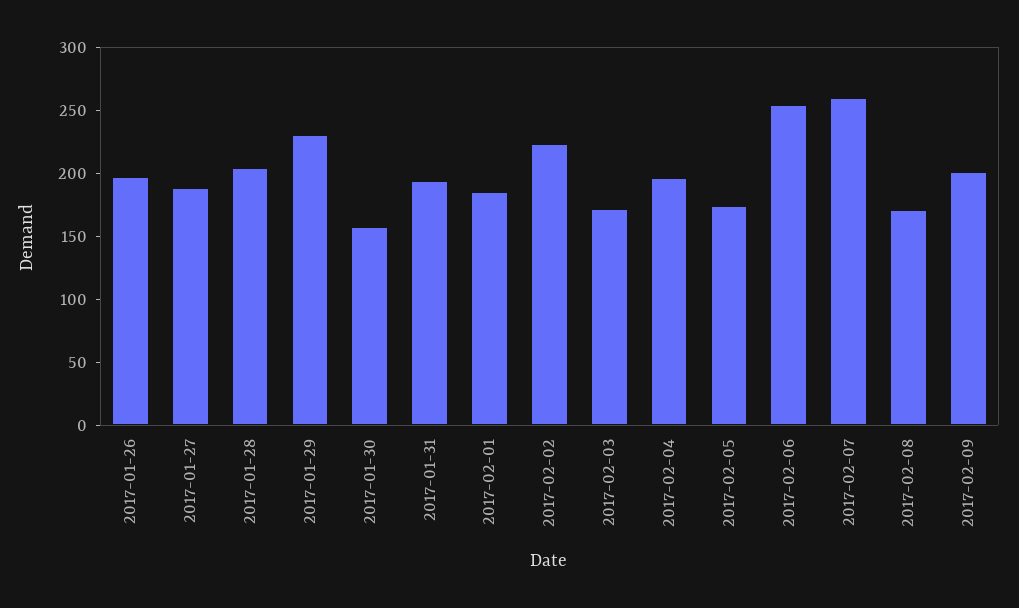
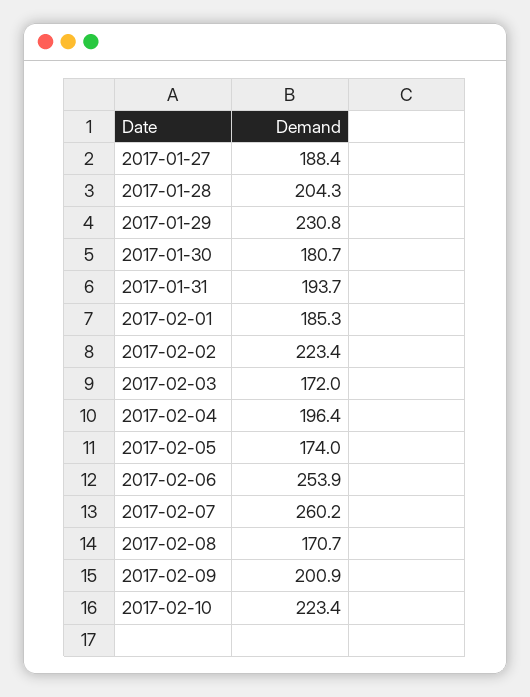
2017-01-26: 200 -> none
2017-01-30: 160 -> 180.7
2017-02-10: none -> 223.4

